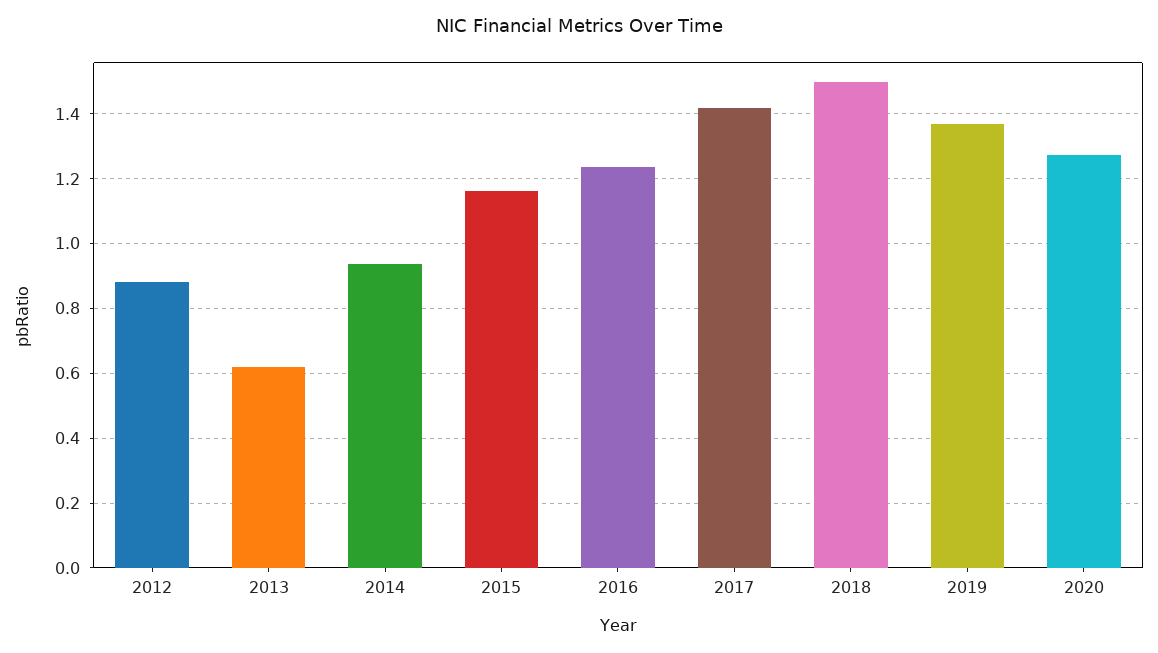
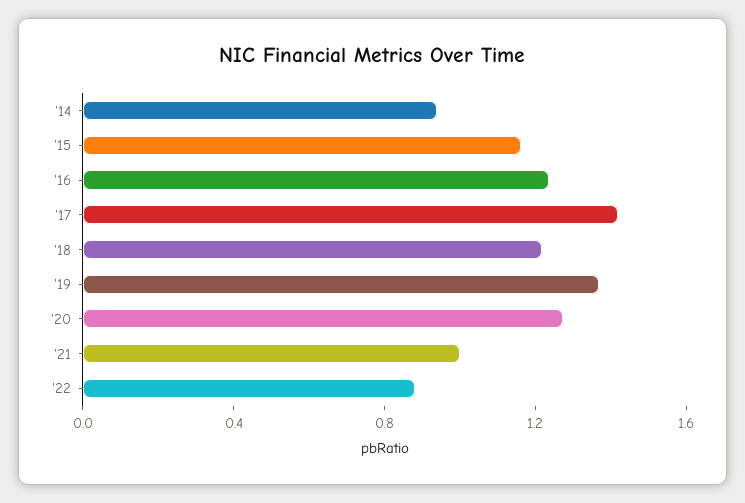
2012: 0.88 -> none
2013: 0.62 -> none
2018: 1.5 -> 1.2
'21: none -> 1
'22: none -> 0.9

